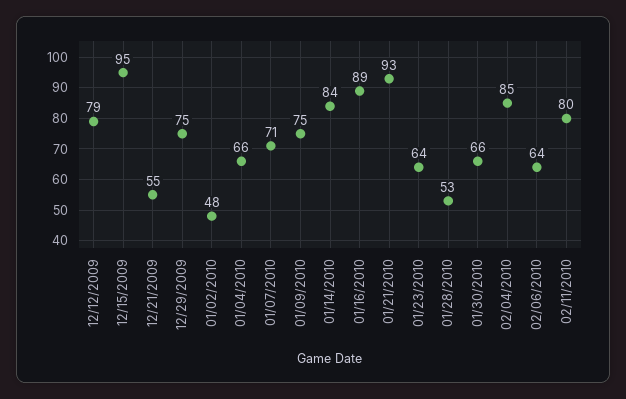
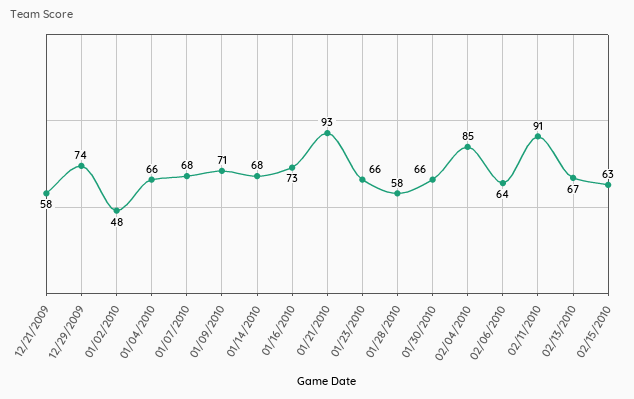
12/12/2009: 79 -> none
12/15/2009: 95 -> none
12/21/2009: 55 -> 58
12/29/2009: 75 -> 74
01/07/2010: 71 -> 68
01/09/2010: 75 -> 71
01/14/2010: 84 -> 68
01/16/2010: 89 -> 73
01/23/2010: 64 -> 66
01/28/2010: 53 -> 58
02/11/2010: 80 -> 91
02/13/2010: none -> 67
02/15/2010: none -> 63

